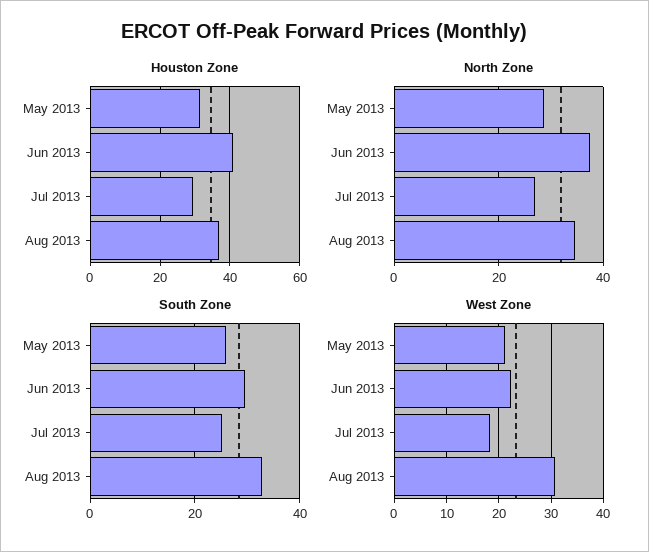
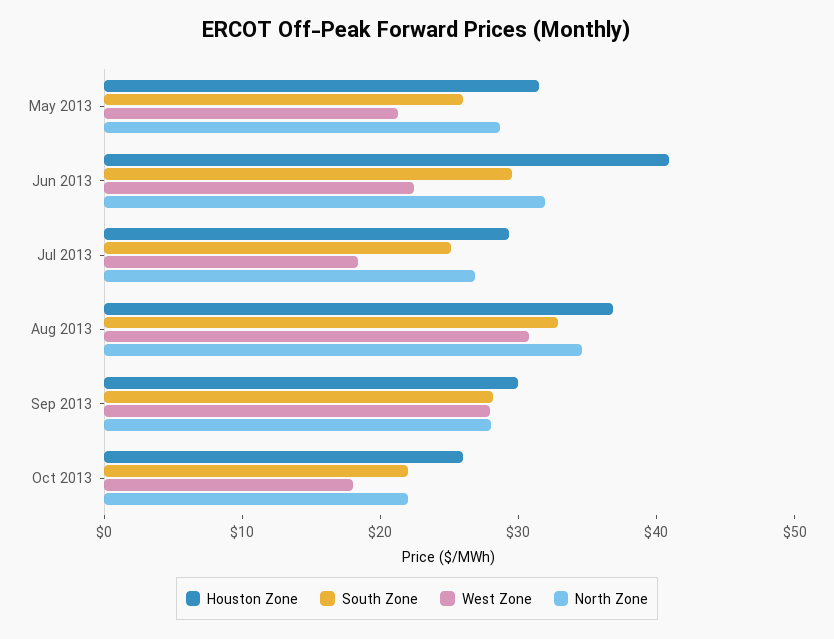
North Zone, Jun 2013: 38 -> 32
Houston Zone, Sep 2013: none -> 30
South Zone, Sep 2013: none -> 28
West Zone, Sep 2013: none -> 28
North Zone, Sep 2013: none -> 28
Houston Zone, Oct 2013: none -> 26
South Zone, Oct 2013: none -> 22
West Zone, Oct 2013: none -> 18
North Zone, Oct 2013: none -> 22

